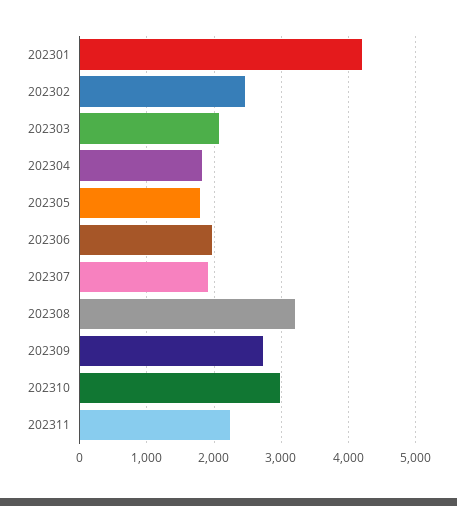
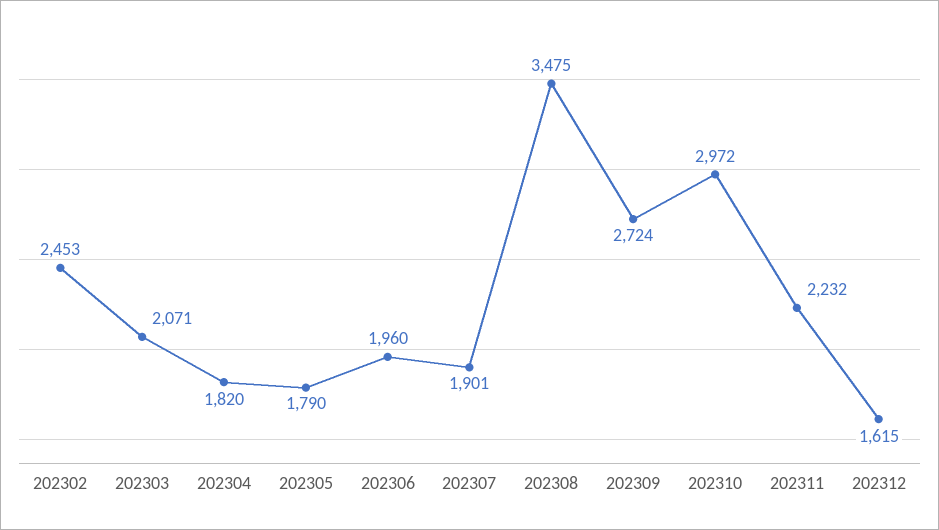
202301: 4200 -> none
202308: 3200 -> 3475
202312: none -> 1615

